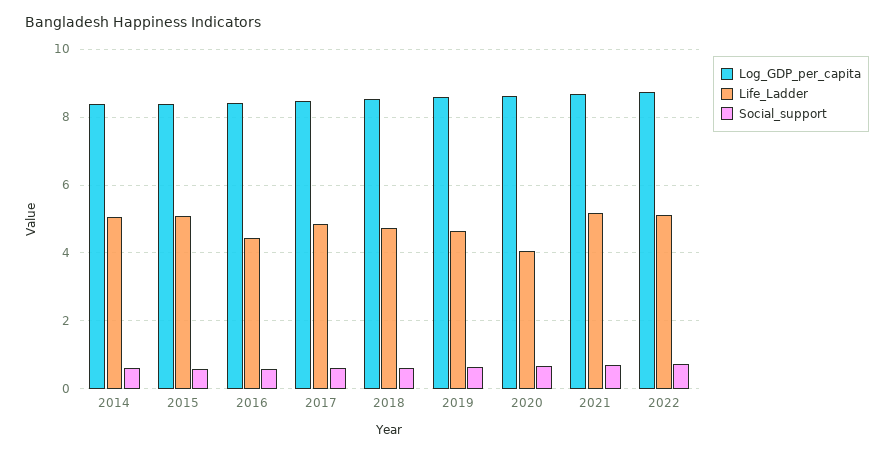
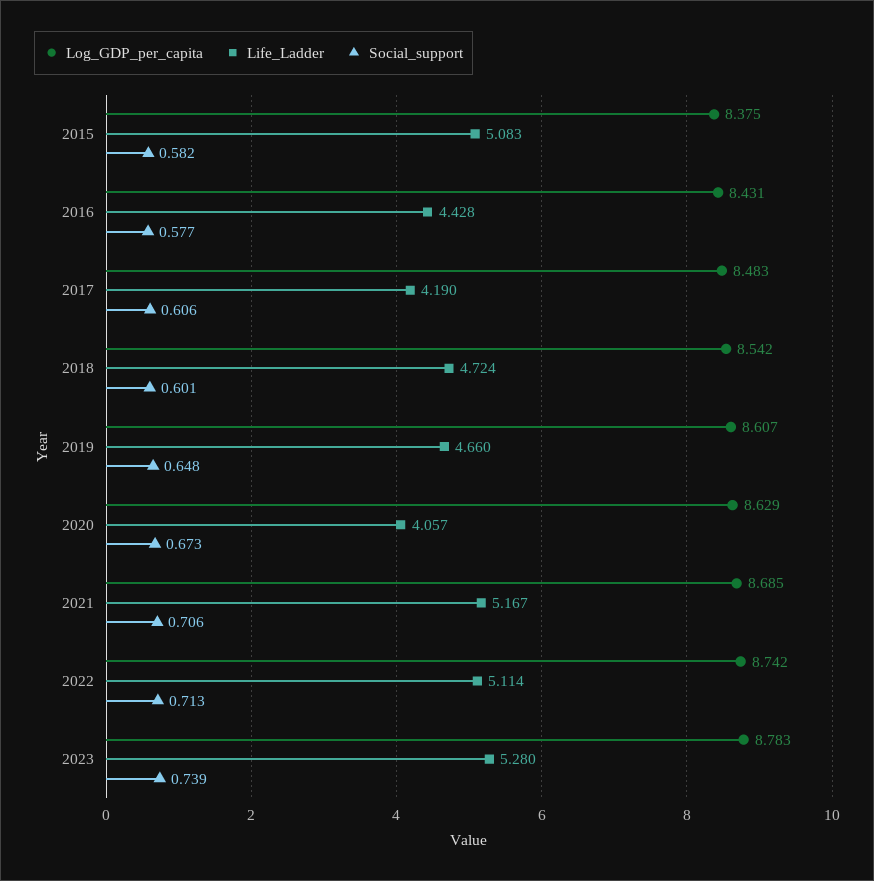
Log_GDP_per_capita, 2014: 8.4 -> none
Life_Ladder, 2014: 5 -> none
Social_support, 2014: 0.6 -> none
Life_Ladder, 2017: 4.8 -> 4.19
Log_GDP_per_capita, 2023: none -> 8.783
Life_Ladder, 2023: none -> 5.28
Social_support, 2023: none -> 0.739

